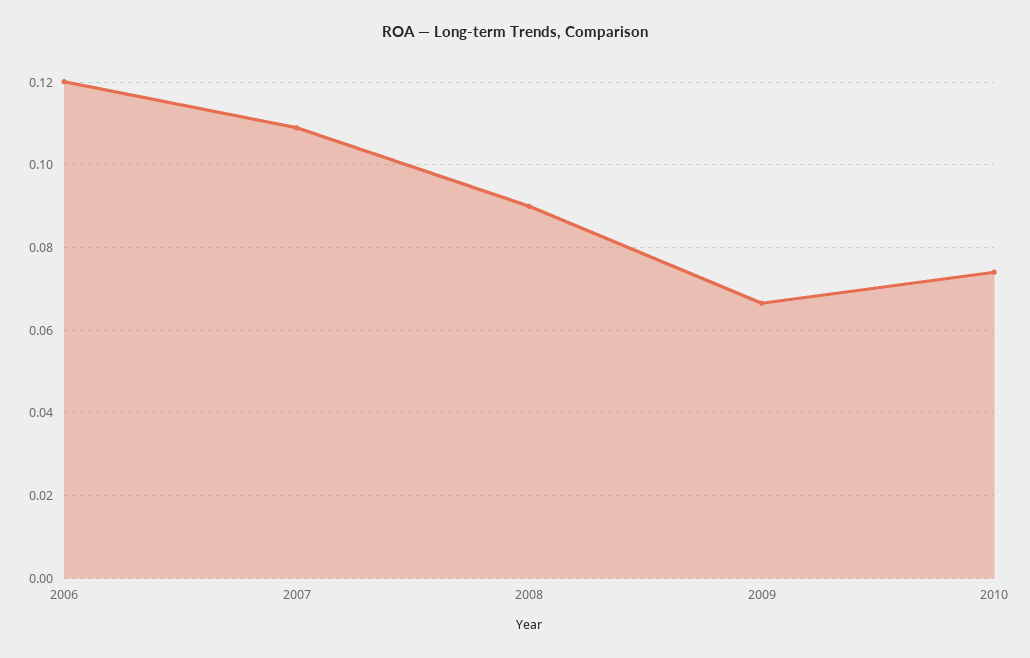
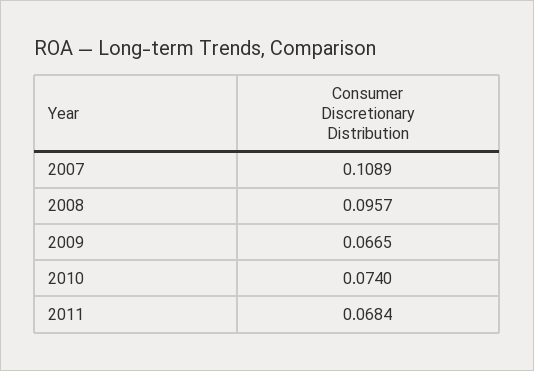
2006: 0.12 -> none
2008: 0.09 -> 0.0957
2011: none -> 0.0684

